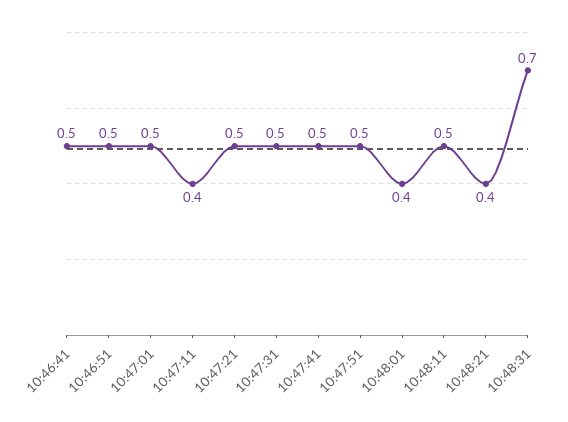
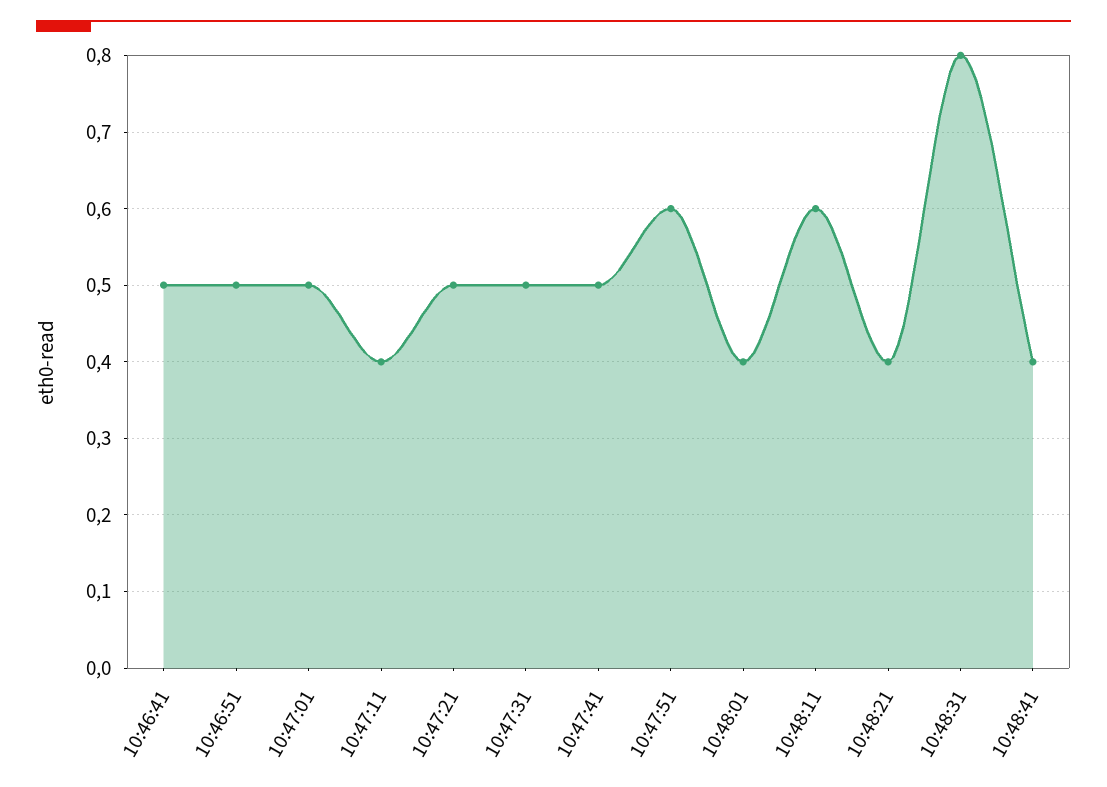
10:47:51: 0.5 -> 0.6
10:48:11: 0.5 -> 0.6
10:48:31: 0.7 -> 0.8
10:48:41: none -> 0.4

